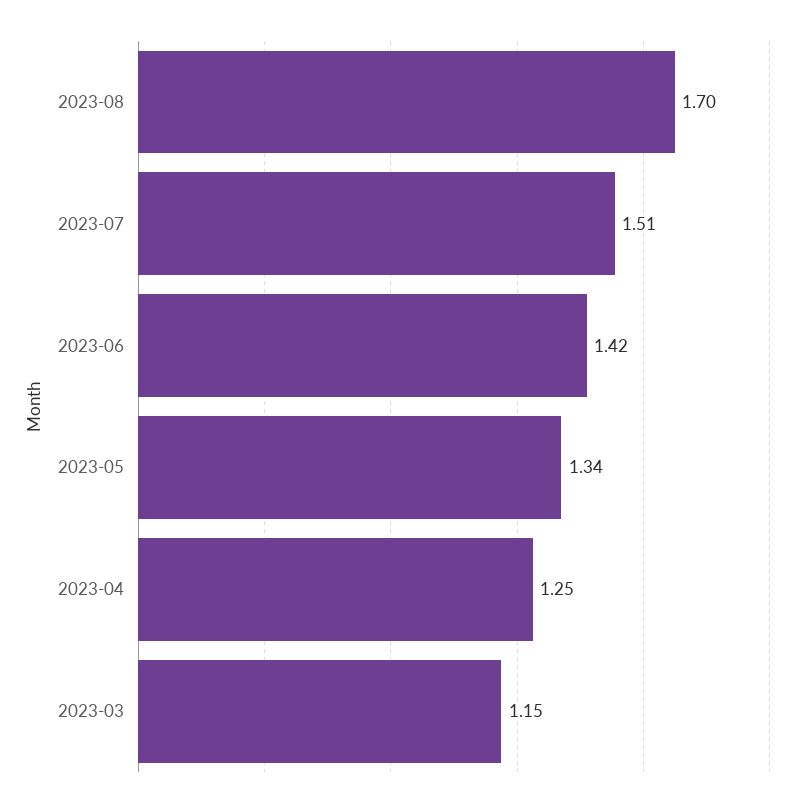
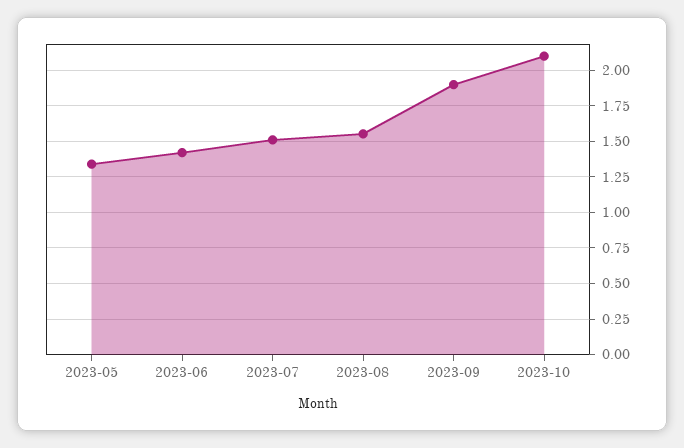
2023-08: 1.7 -> 1.55
2023-04: 1.25 -> none
2023-03: 1.15 -> none
2023-09: none -> 1.9
2023-10: none -> 2.1

